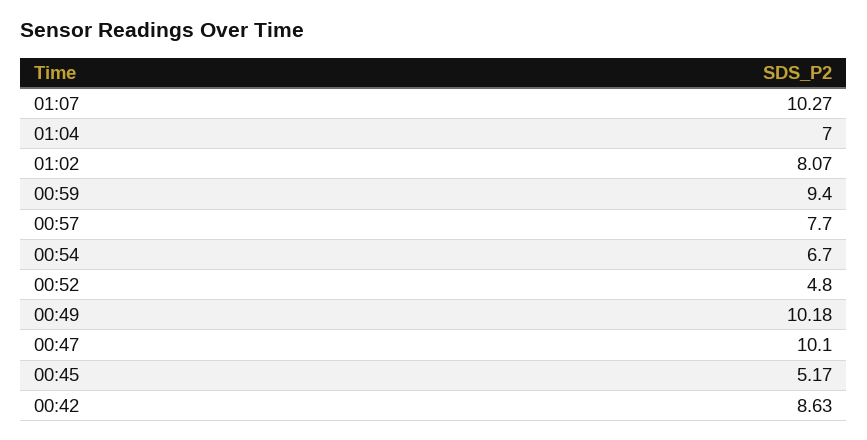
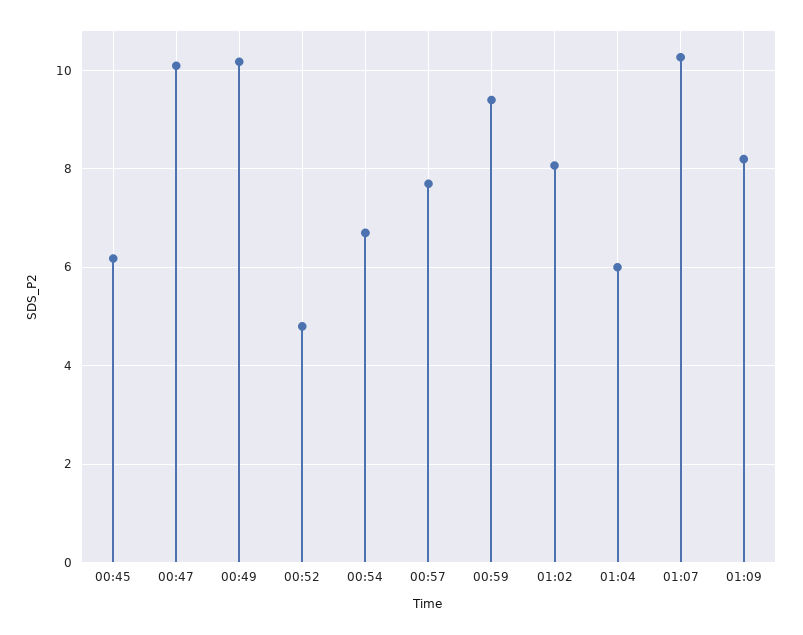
01:04: 7 -> 6
00:45: 5.17 -> 6.2
00:42: 8.63 -> none
01:09: none -> 8.2

